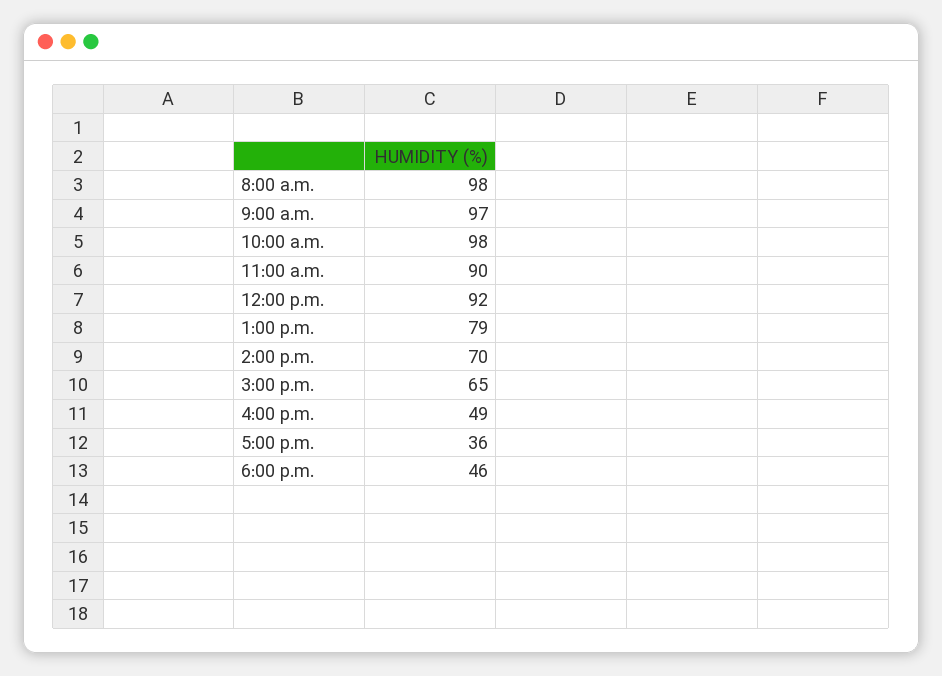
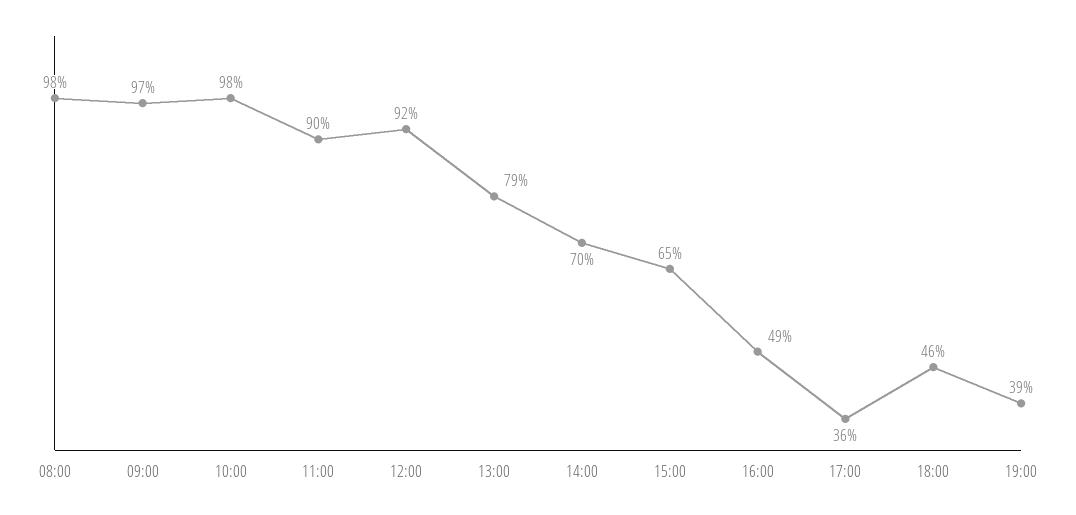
19:00: none -> 39

